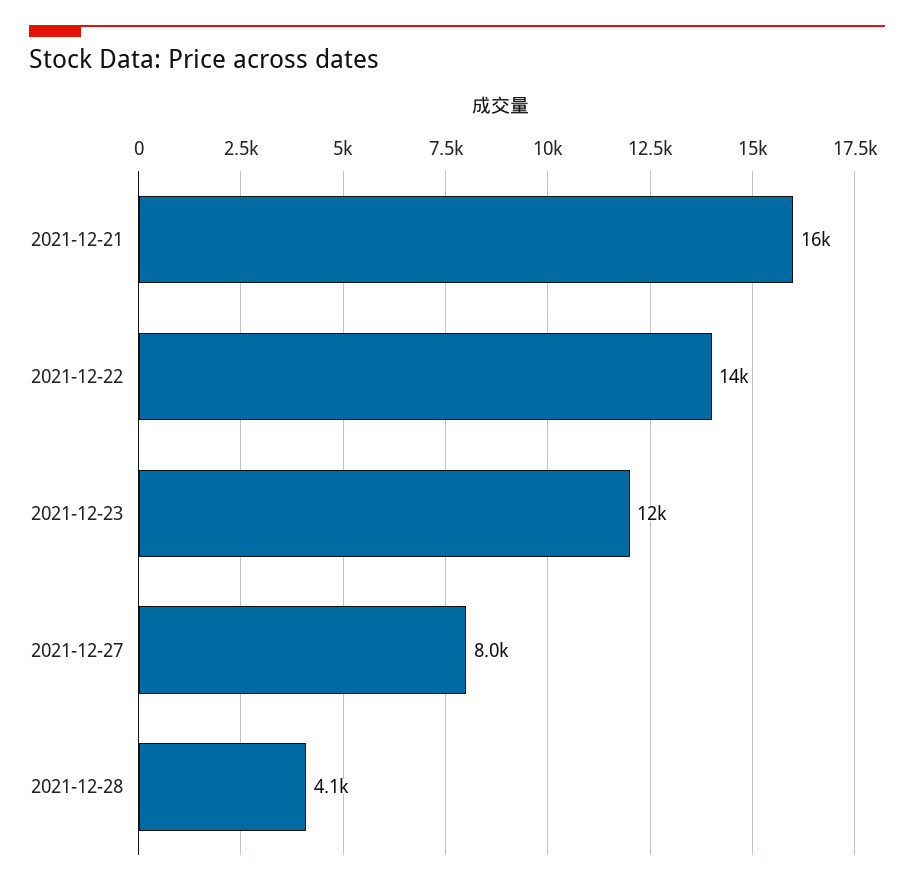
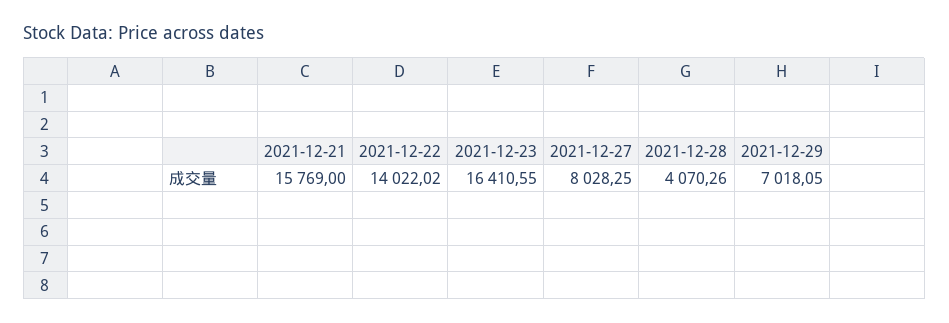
2021-12-23: 12000 -> 16410.55
2021-12-29: none -> 7018.05

